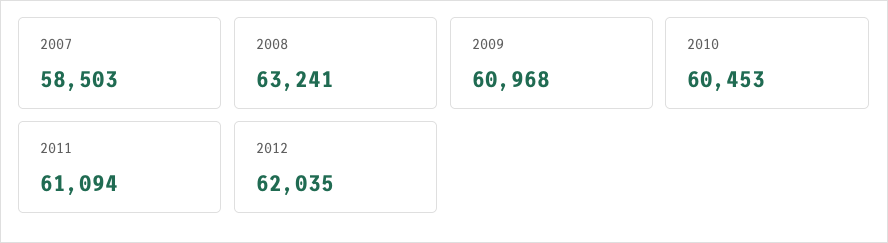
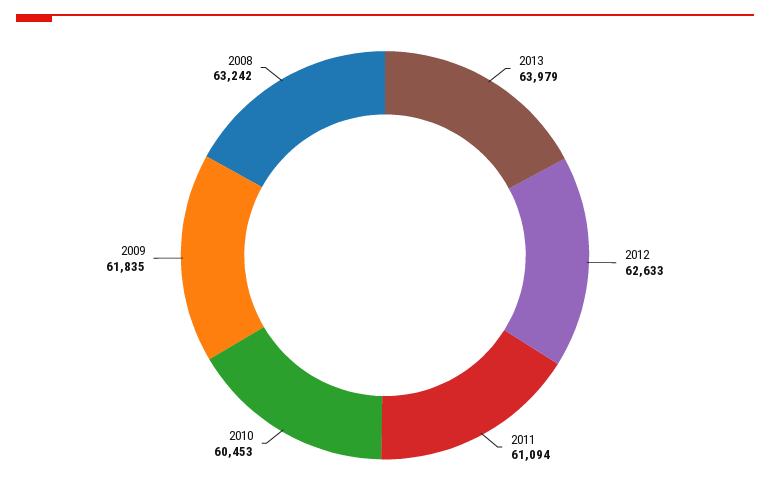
2007: 58503 -> none
2008: 63241 -> 63242
2009: 60968 -> 61835
2012: 62035 -> 62633
2013: none -> 63979

